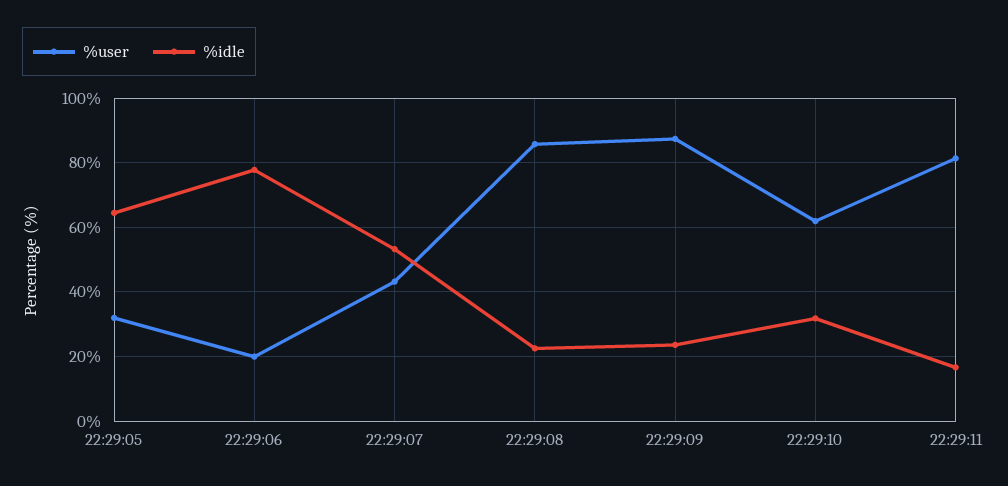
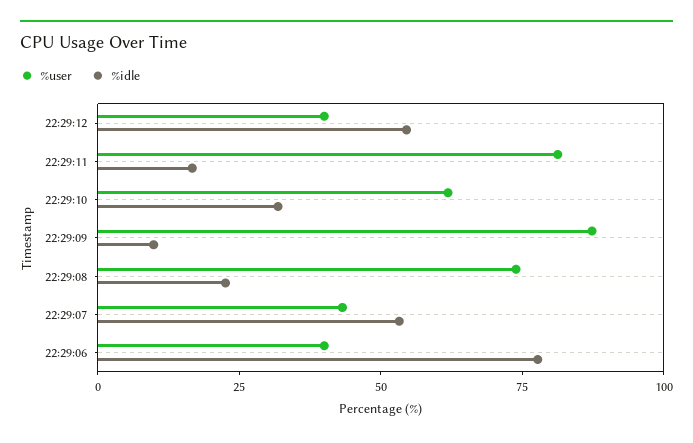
%user, 22:29:05: 32 -> none
%idle, 22:29:05: 64 -> none
%user, 22:29:06: 20 -> 40
%user, 22:29:08: 86 -> 75
%idle, 22:29:09: 24 -> 10
%user, 22:29:12: none -> 40
%idle, 22:29:12: none -> 55

